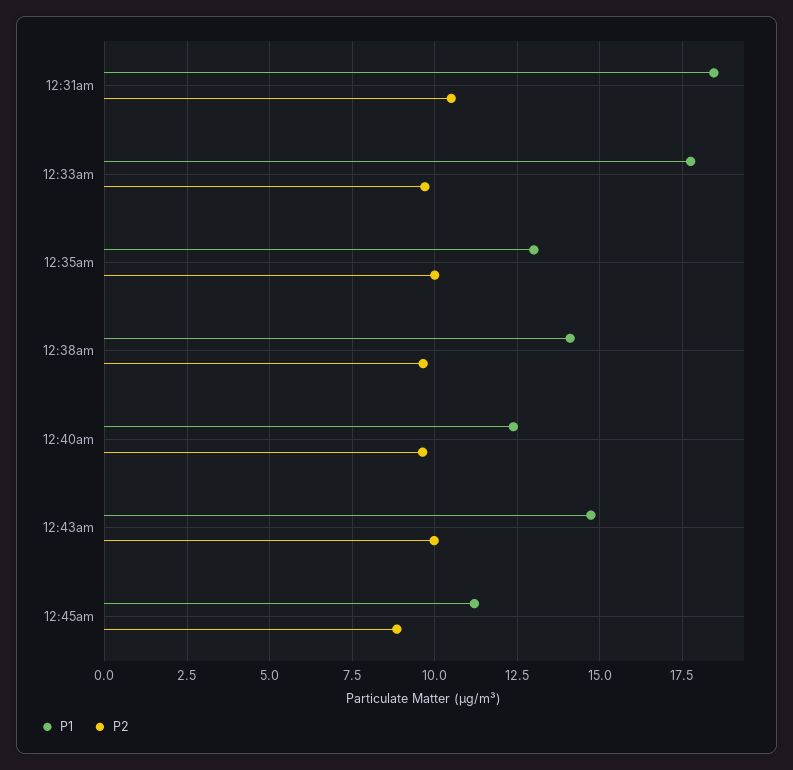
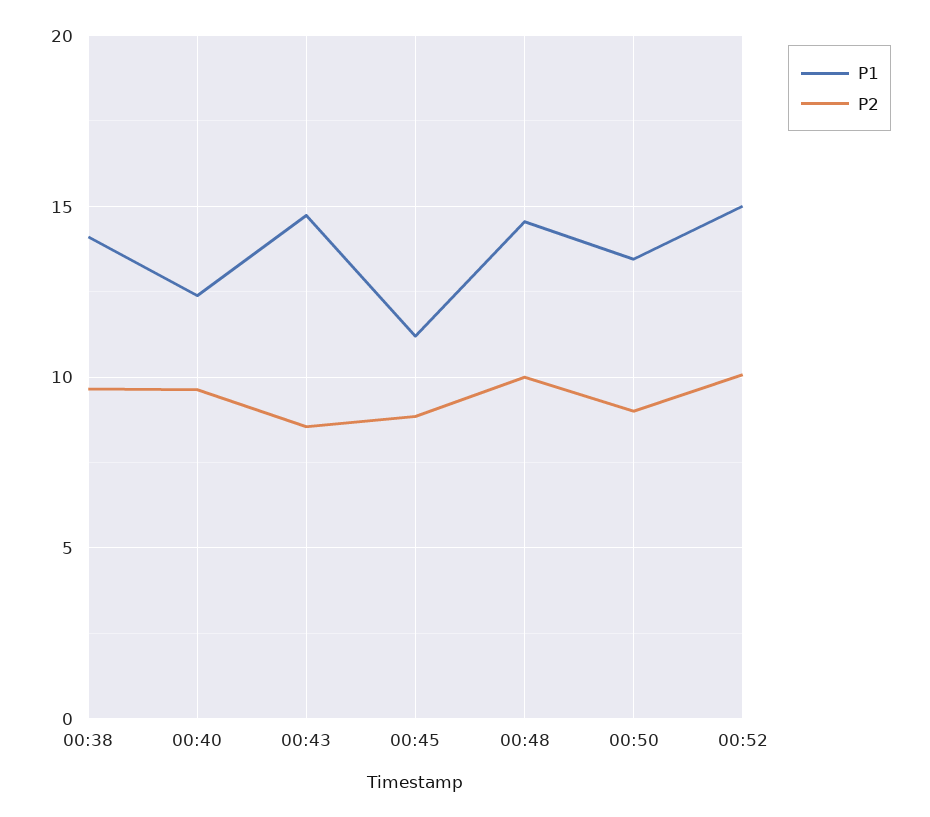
P1, 12:31am: 18.5 -> none
P2, 12:31am: 10.5 -> none
P1, 12:33am: 17.75 -> none
P2, 12:33am: 9.75 -> none
P1, 12:35am: 13 -> none
P2, 12:35am: 10 -> none
P2, 12:43am: 10 -> 8.5
P1, 00:48: none -> 14.5
P2, 00:48: none -> 10
P1, 00:50: none -> 13.5
P2, 00:50: none -> 9
P1, 00:52: none -> 15
P2, 00:52: none -> 10

